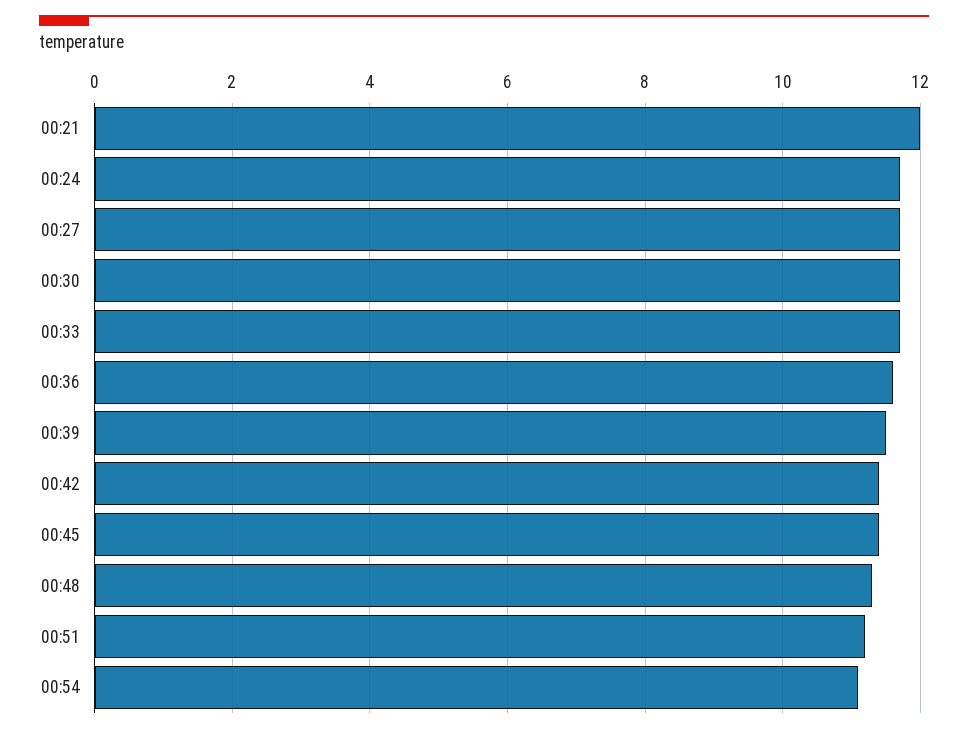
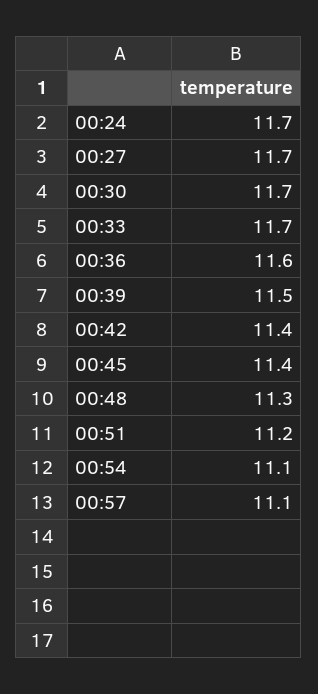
00:21: 12 -> none
00:57: none -> 11.1

